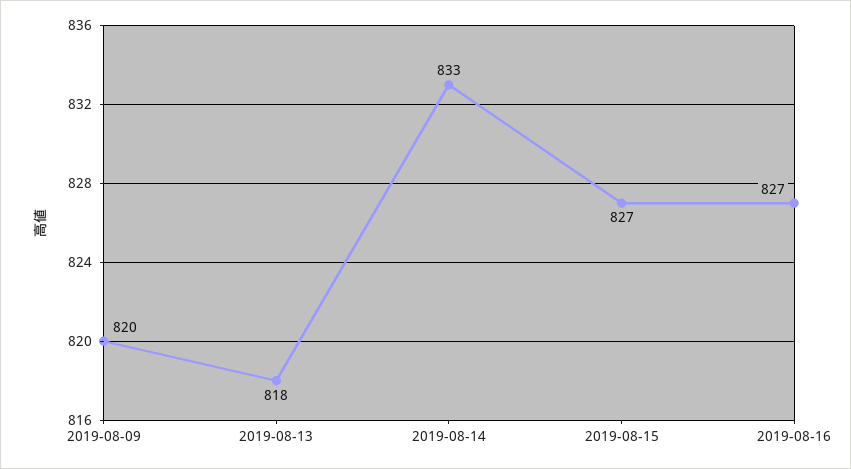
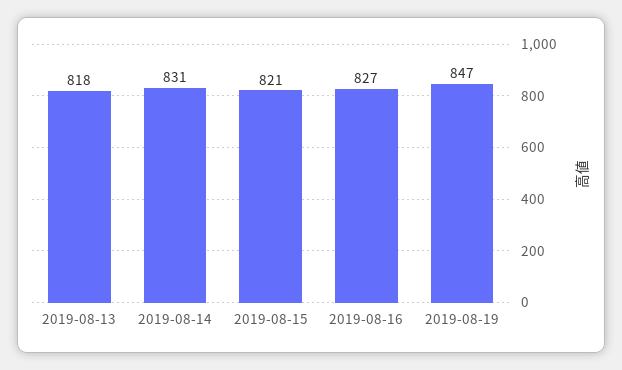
2019-08-09: 820 -> none
2019-08-14: 833 -> 831
2019-08-15: 827 -> 821
2019-08-19: none -> 847

